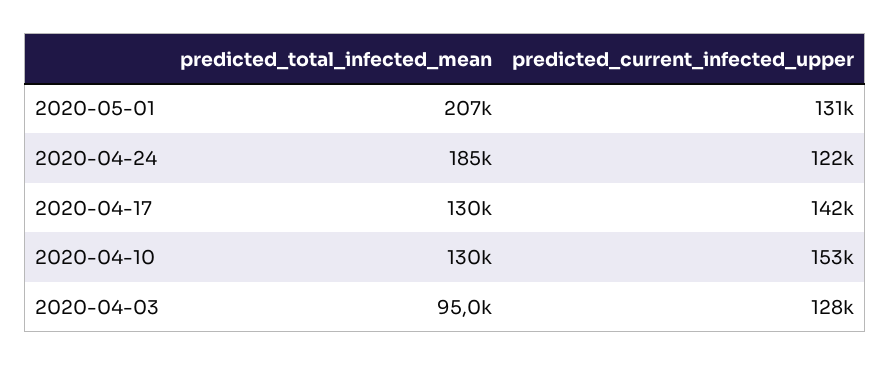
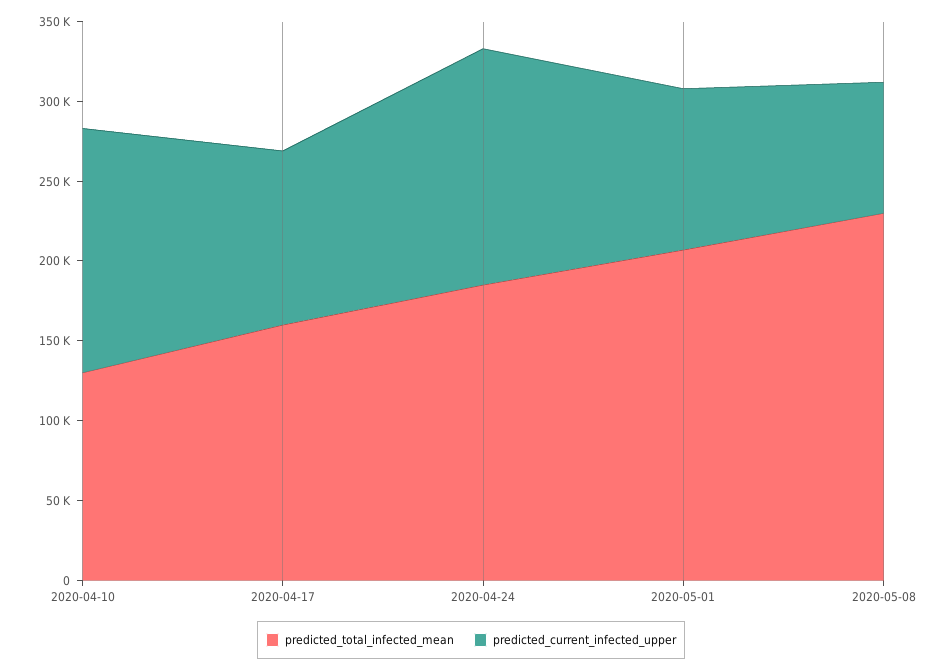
predicted_current_infected_upper, 2020-05-01: 131000 -> 100000
predicted_current_infected_upper, 2020-04-24: 122000 -> 150000
predicted_total_infected_mean, 2020-04-17: 130000 -> 160000
predicted_current_infected_upper, 2020-04-17: 142000 -> 110000
predicted_total_infected_mean, 2020-04-03: 95000 -> none
predicted_current_infected_upper, 2020-04-03: 128000 -> none
predicted_total_infected_mean, 2020-05-08: none -> 230000
predicted_current_infected_upper, 2020-05-08: none -> 80000

